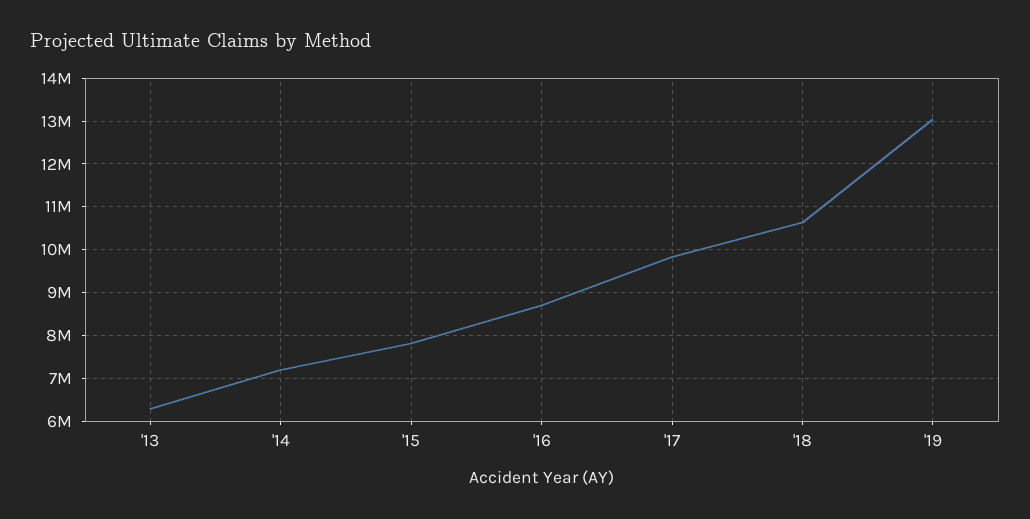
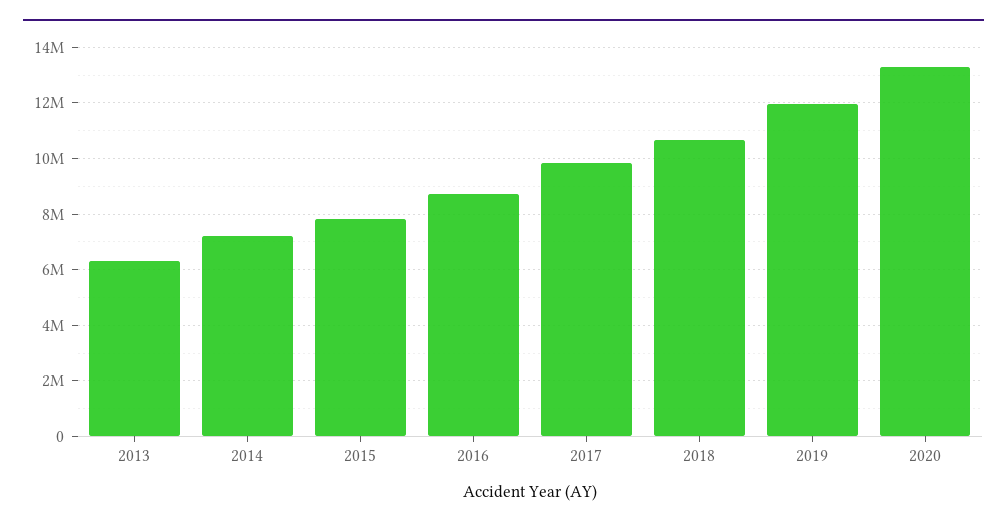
'19: 13000000 -> 12000000
2020: none -> 13250000

